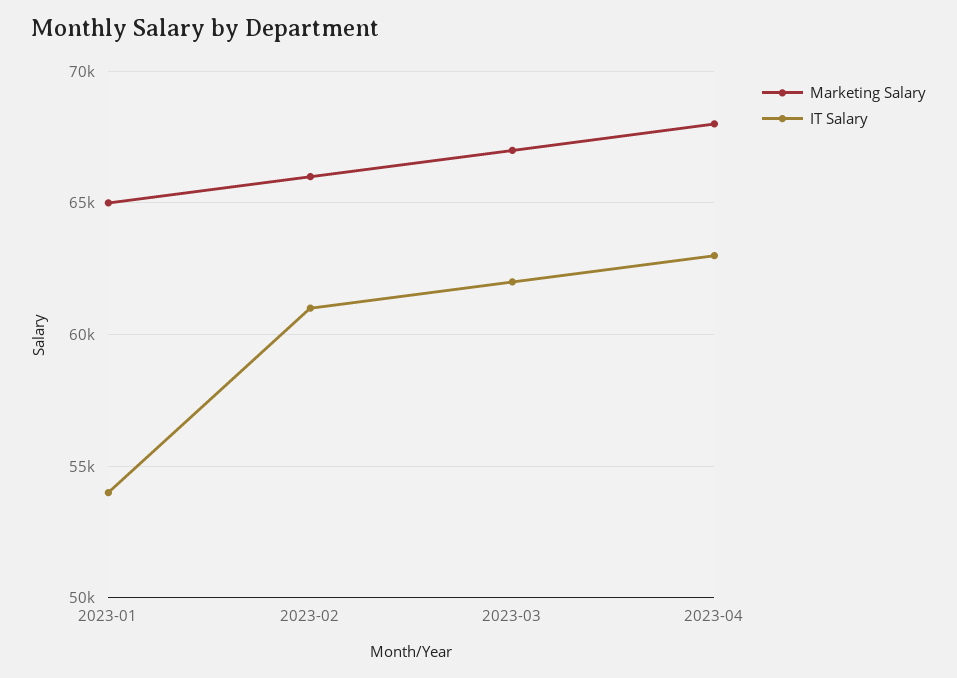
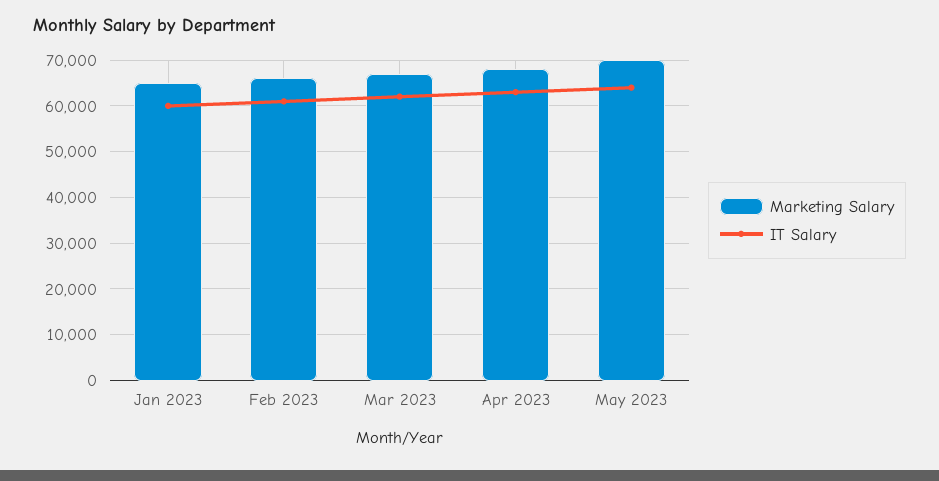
IT Salary, 2023-01: 54000 -> 60000
Marketing Salary, May 2023: none -> 70000
IT Salary, May 2023: none -> 64000

